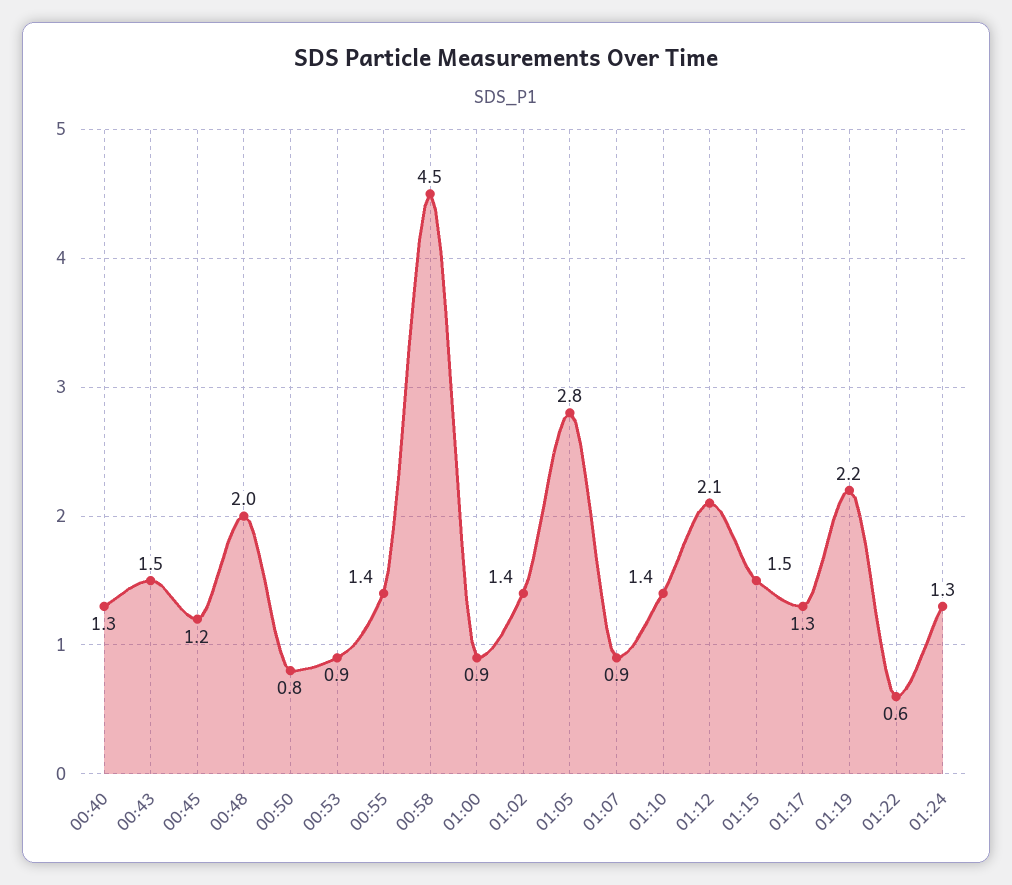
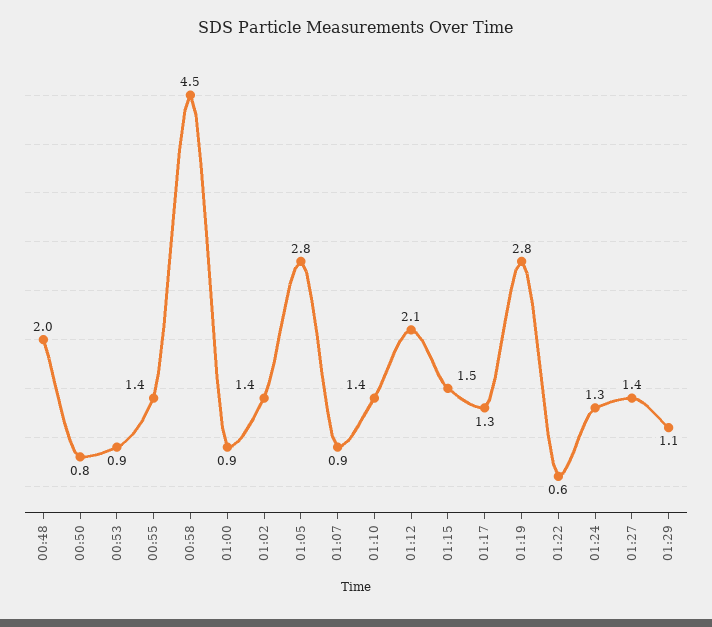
00:40: 1.3 -> none
00:43: 1.5 -> none
00:45: 1.2 -> none
01:19: 2.2 -> 2.8
01:27: none -> 1.4
01:29: none -> 1.1

